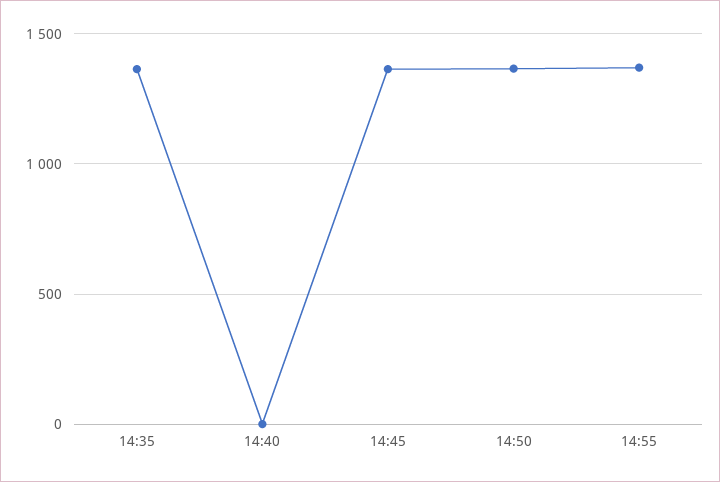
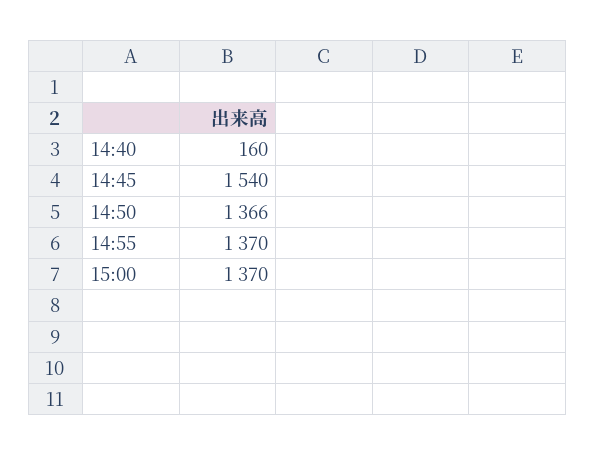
14:35: 1350 -> none
14:40: 0 -> 160
14:45: 1350 -> 1540
15:00: none -> 1370

